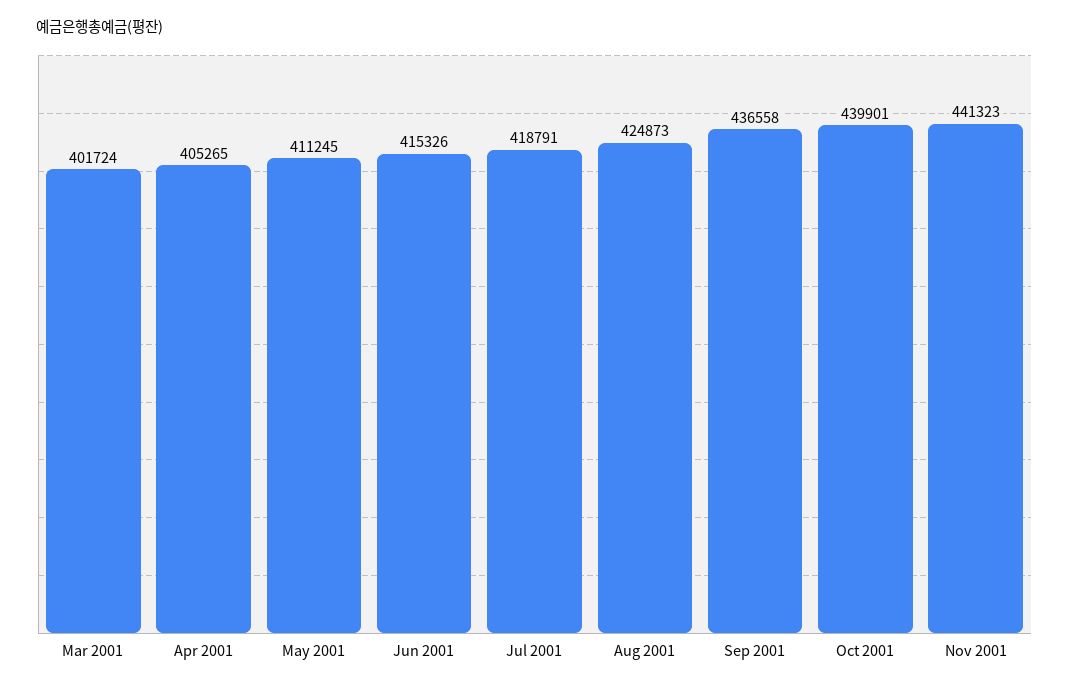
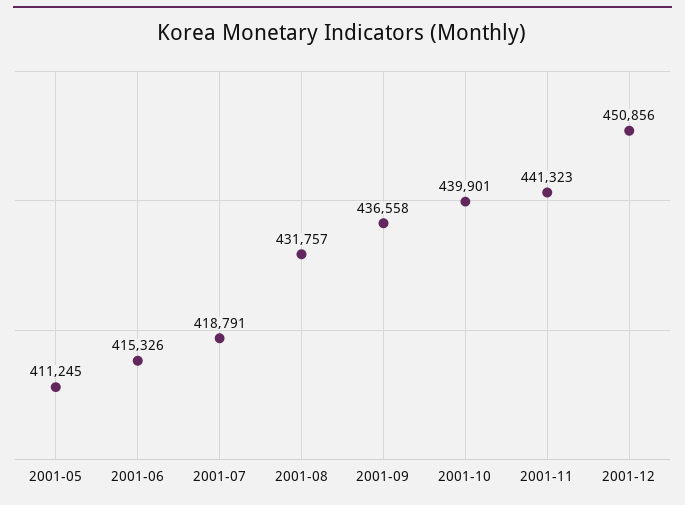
Mar 2001: 401724 -> none
Apr 2001: 405265 -> none
Aug 2001: 424873 -> 431757
2001-12: none -> 450856

